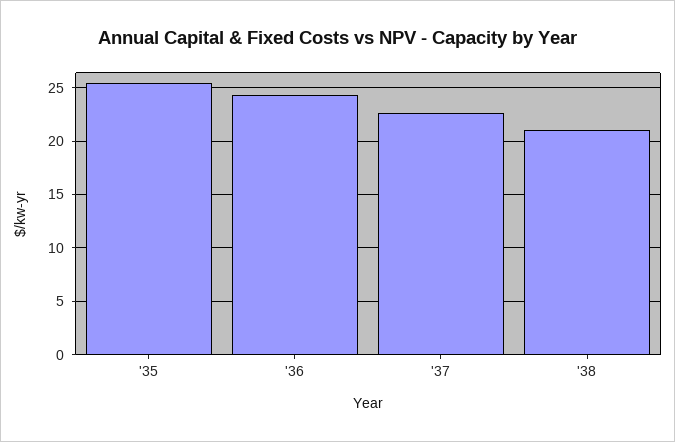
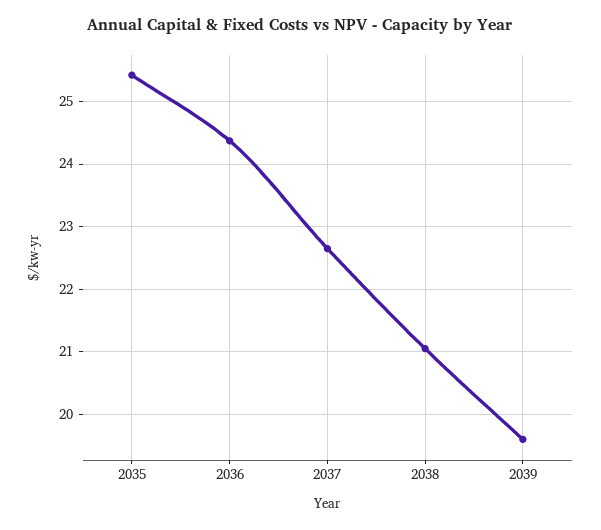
2039: none -> 19.6

